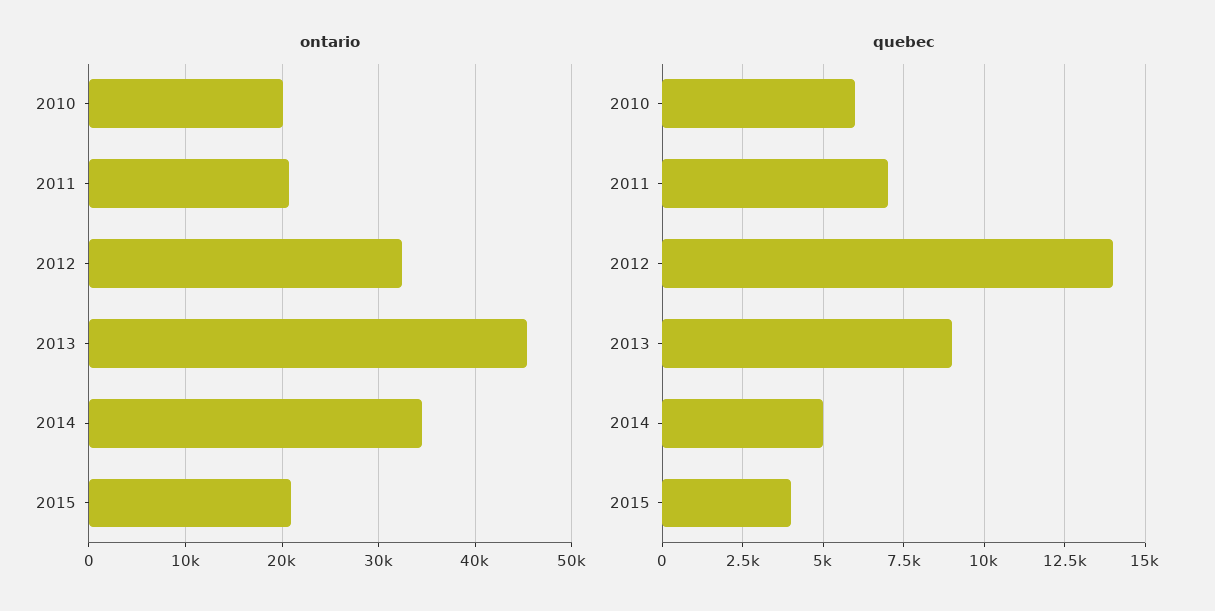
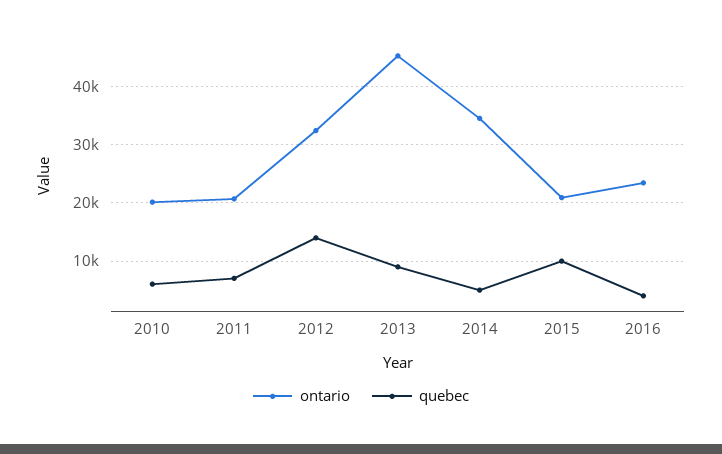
quebec, 2015: 4000 -> 10000
ontario, 2016: none -> 24000
quebec, 2016: none -> 4000

